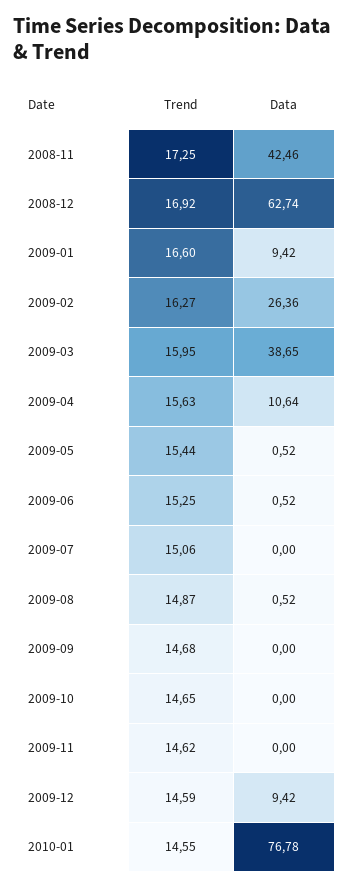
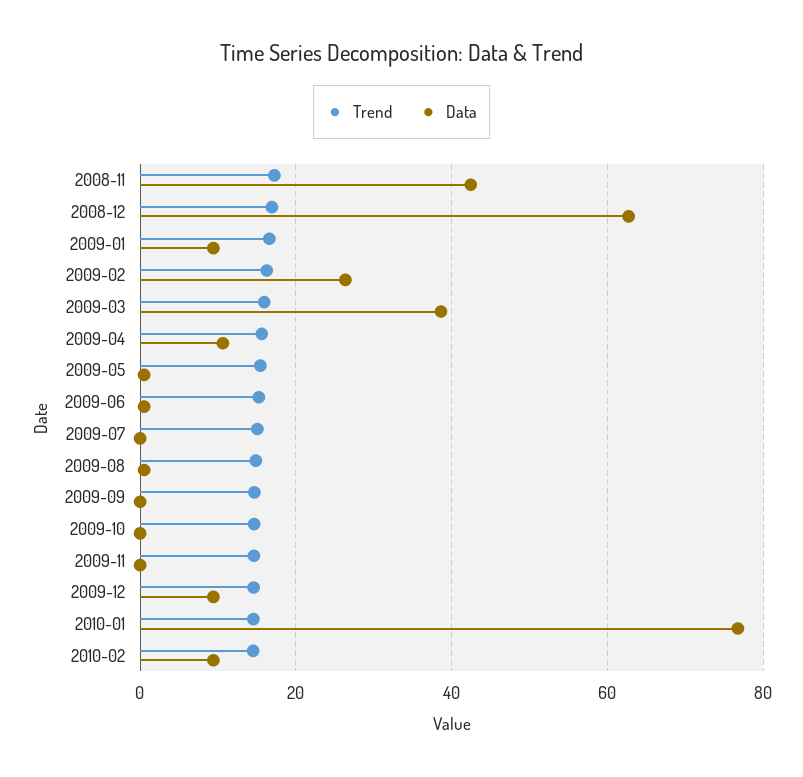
Trend, 2010-02: none -> 14
Data, 2010-02: none -> 10

